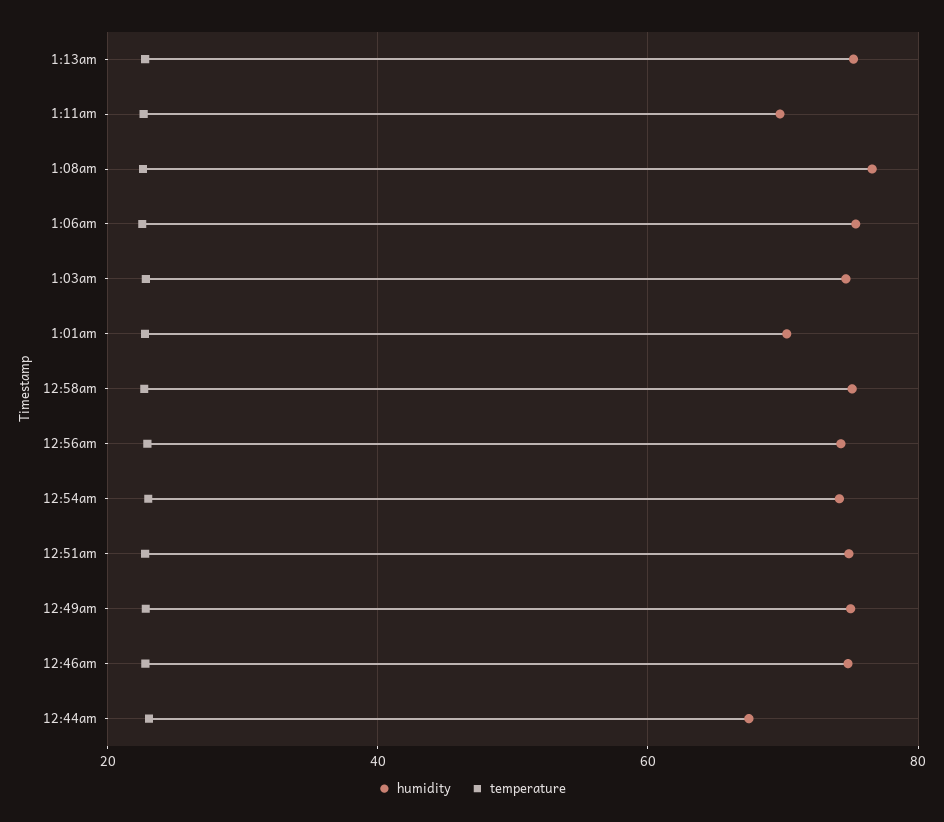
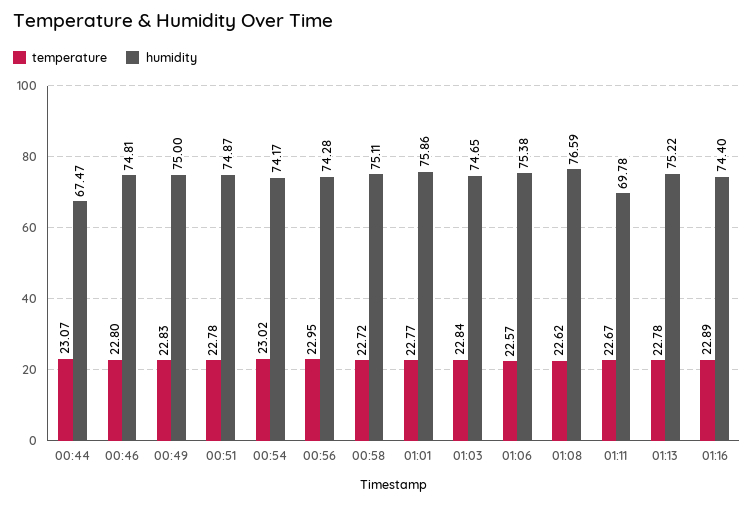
humidity, 1:01am: 70 -> 75.86
temperature, 01:16: none -> 22.89
humidity, 01:16: none -> 74.4

